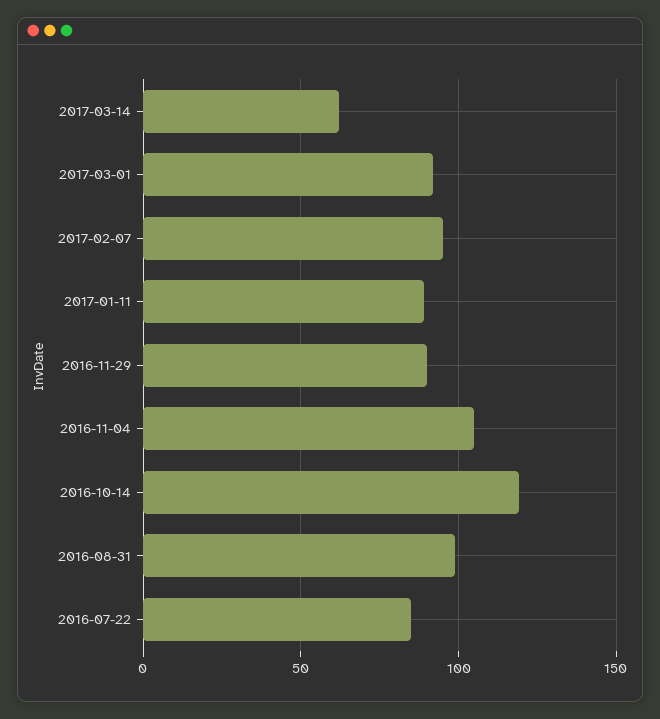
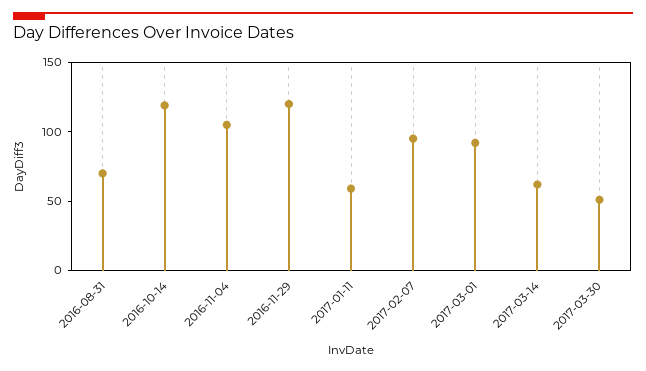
2017-01-11: 90 -> 60
2016-11-29: 90 -> 120
2016-08-31: 100 -> 70
2016-07-22: 85 -> none
2017-03-30: none -> 50

